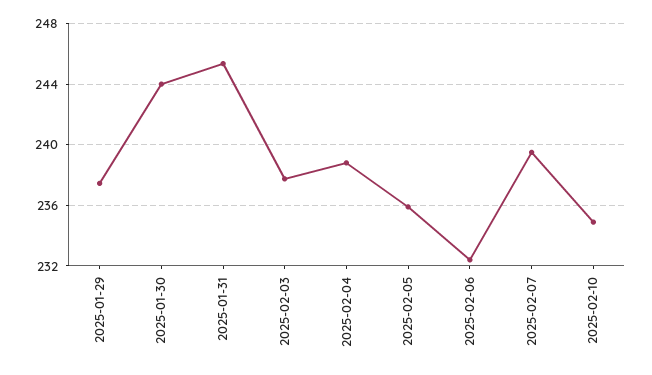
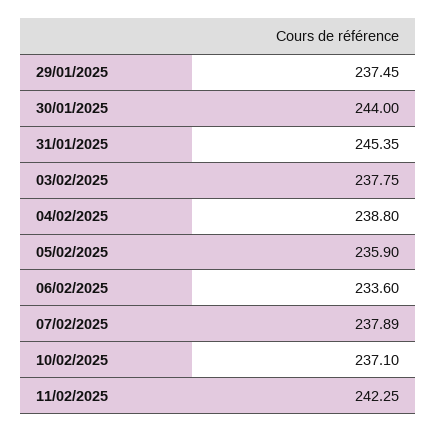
2025-02-06: 232.5 -> 233.6
2025-02-07: 239.5 -> 237.89
2025-02-10: 235 -> 237.1
11/02/2025: none -> 242.25

